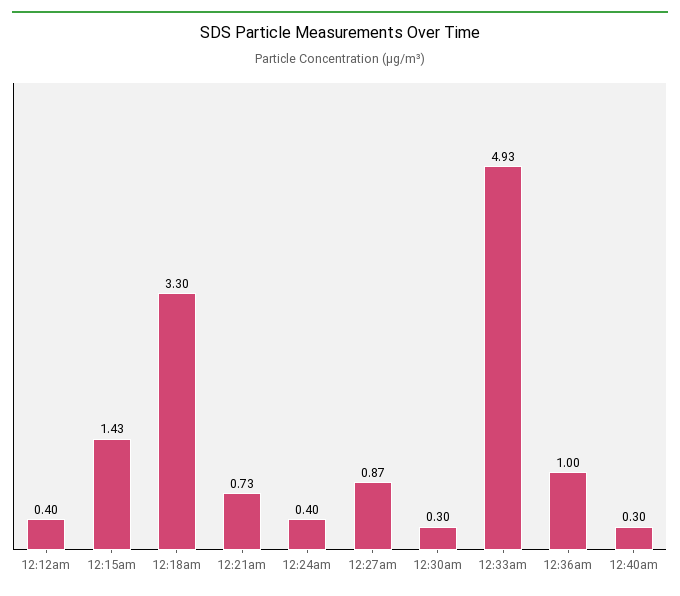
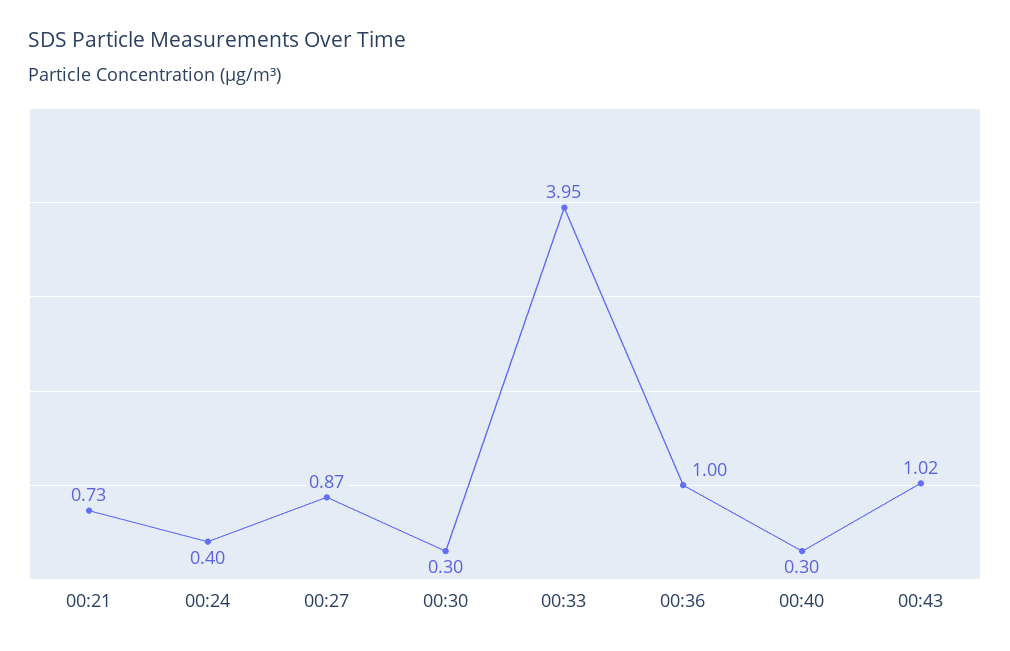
12:12am: 0.4 -> none
12:15am: 1.43 -> none
12:18am: 3.3 -> none
12:33am: 4.93 -> 3.95
00:43: none -> 1.02

